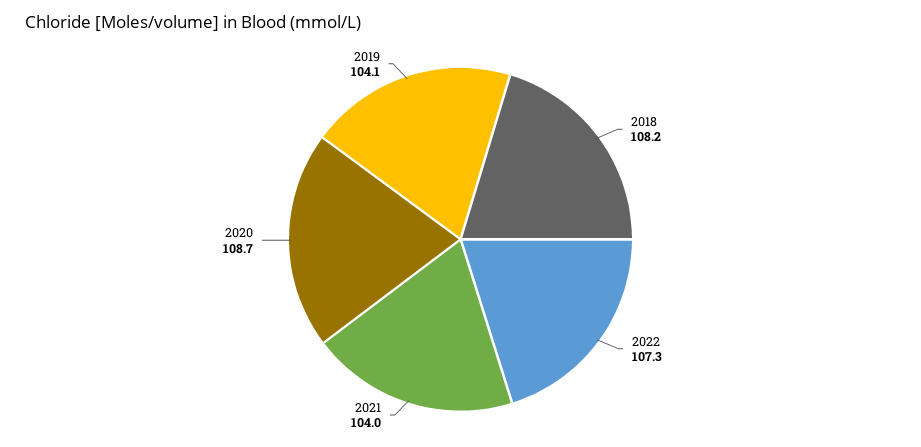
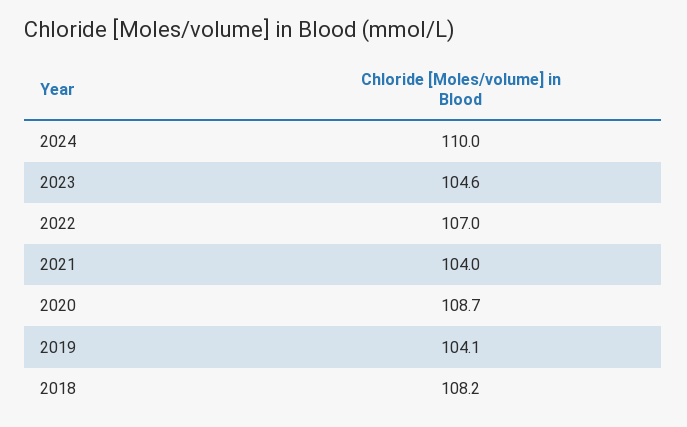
2022: 107.3 -> 107
2024: none -> 110
2023: none -> 104.6

